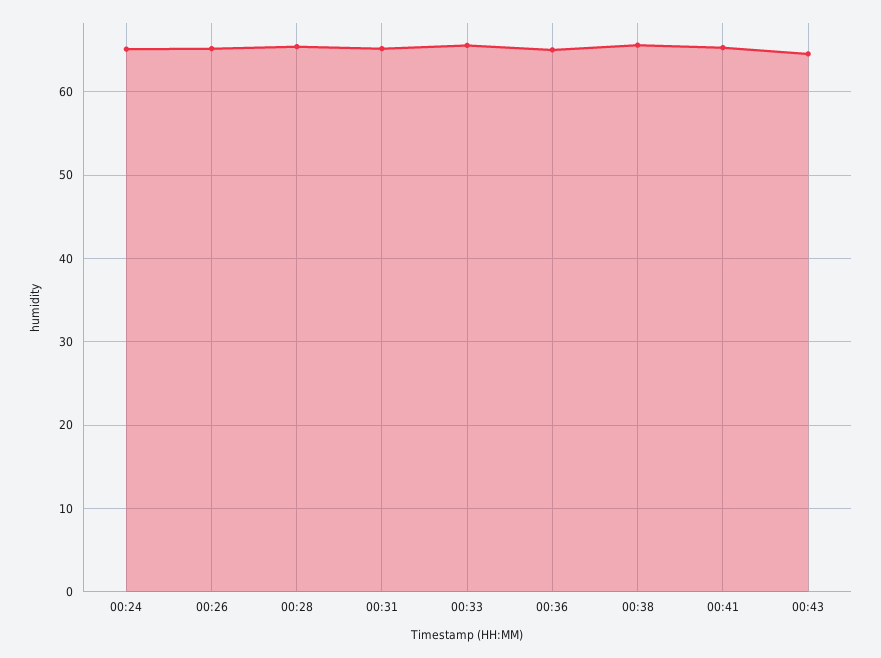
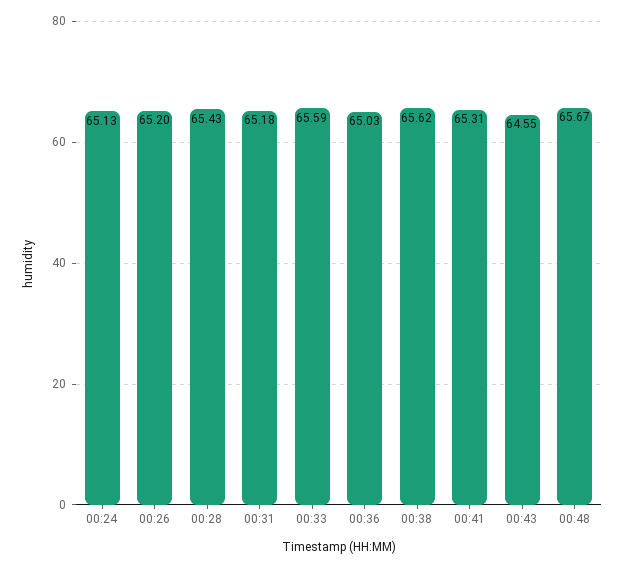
00:48: none -> 65.67

